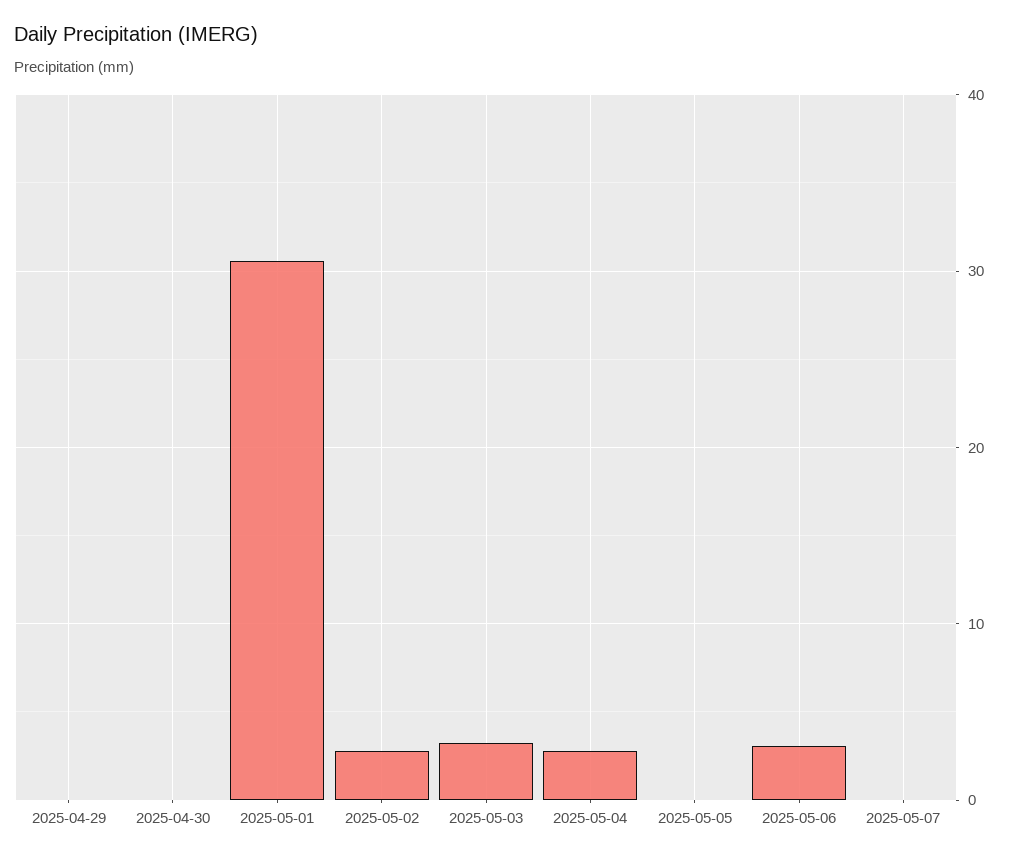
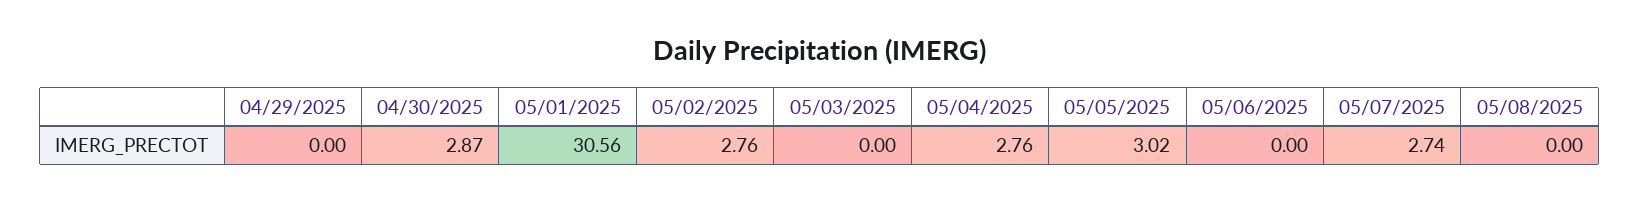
2025-04-30: 0 -> 2.87
2025-05-03: 3 -> 0
2025-05-05: 0 -> 3.02
2025-05-06: 3 -> 0
2025-05-07: 0 -> 2.74
05/08/2025: none -> 0

